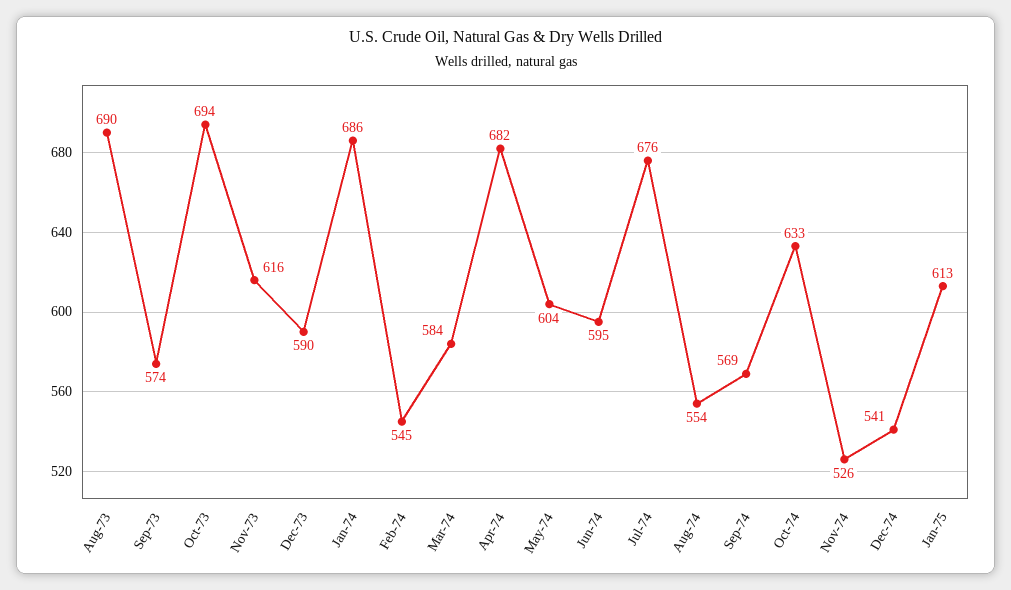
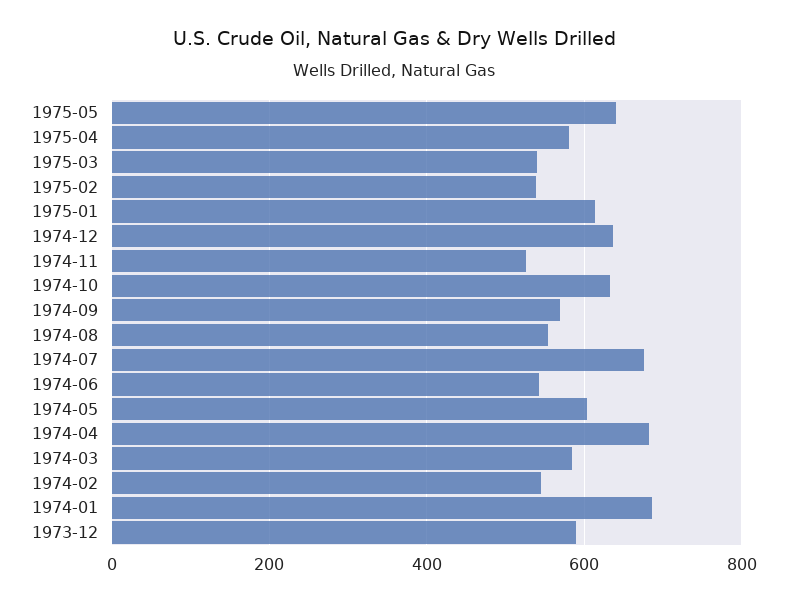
Aug-73: 690 -> none
Sep-73: 574 -> none
Oct-73: 694 -> none
Nov-73: 616 -> none
Jun-74: 595 -> 540
Dec-74: 541 -> 640
1975-05: none -> 640
1975-04: none -> 580
1975-03: none -> 540
1975-02: none -> 540

